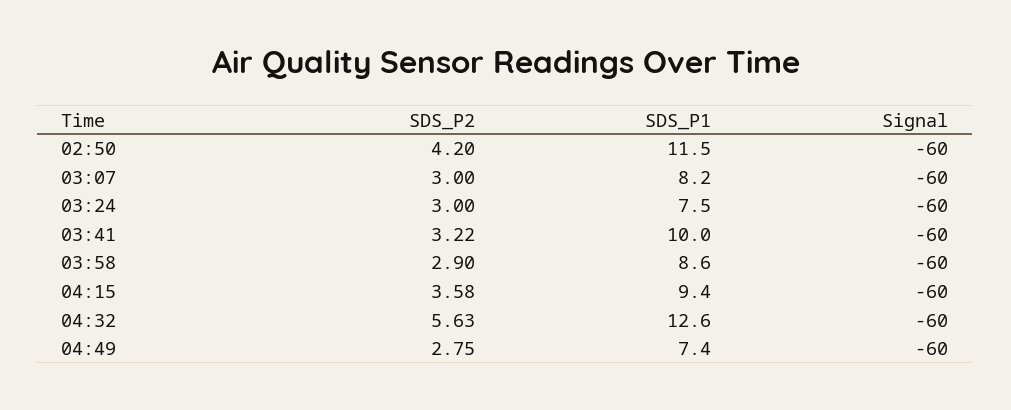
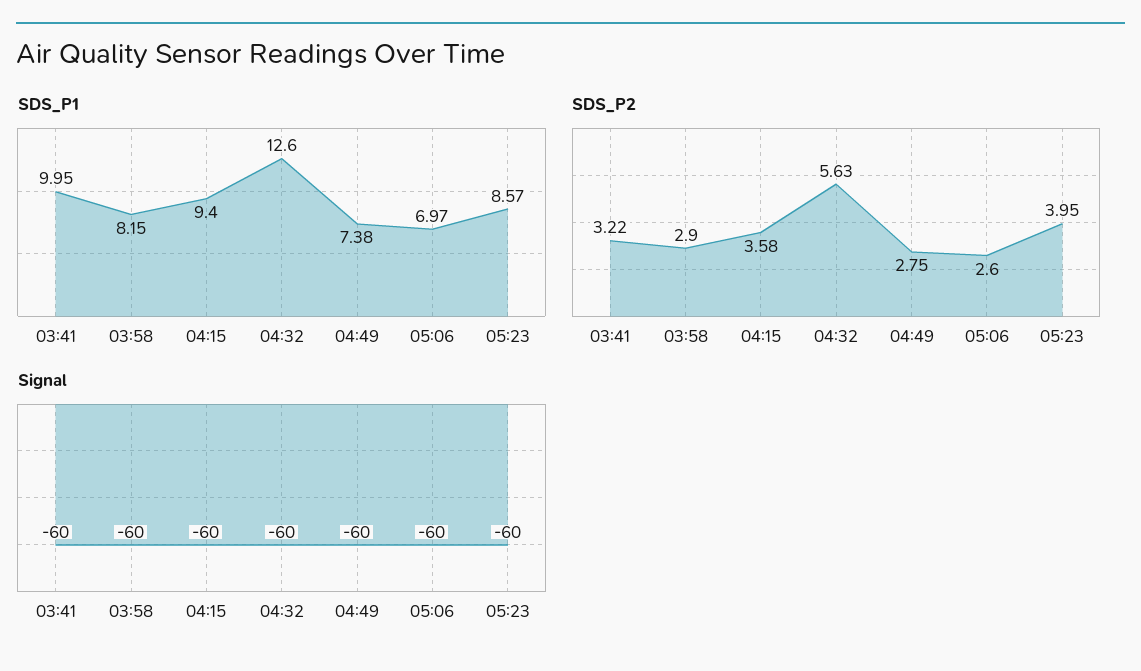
SDS_P2, 02:50: 4.2 -> none
SDS_P1, 02:50: 11.5 -> none
Signal, 02:50: -60 -> none
SDS_P2, 03:07: 3 -> none
SDS_P1, 03:07: 8.2 -> none
Signal, 03:07: -60 -> none
SDS_P2, 03:24: 3 -> none
SDS_P1, 03:24: 7.5 -> none
Signal, 03:24: -60 -> none
SDS_P1, 03:58: 8.6 -> 8.15
SDS_P1, 05:06: none -> 6.97
SDS_P1, 05:23: none -> 8.57
SDS_P2, 05:06: none -> 2.6
SDS_P2, 05:23: none -> 3.95
Signal, 05:06: none -> -60
Signal, 05:23: none -> -60

